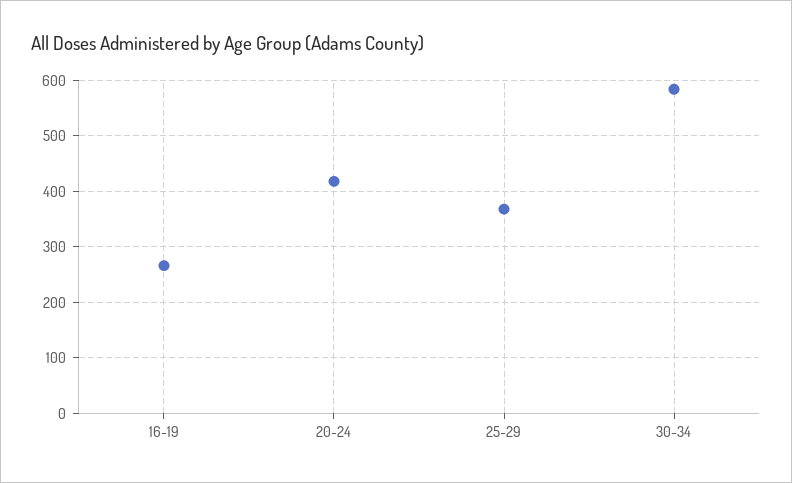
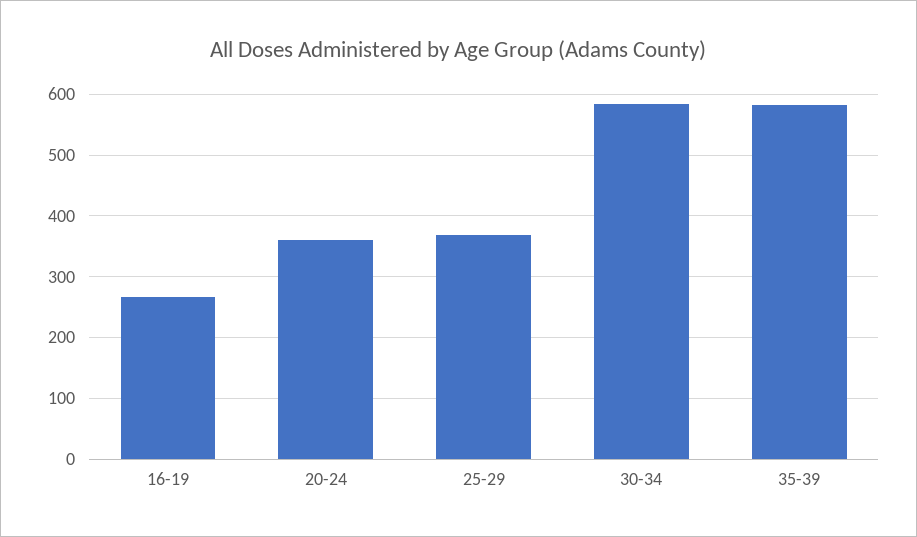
20-24: 420 -> 360
35-39: none -> 580

